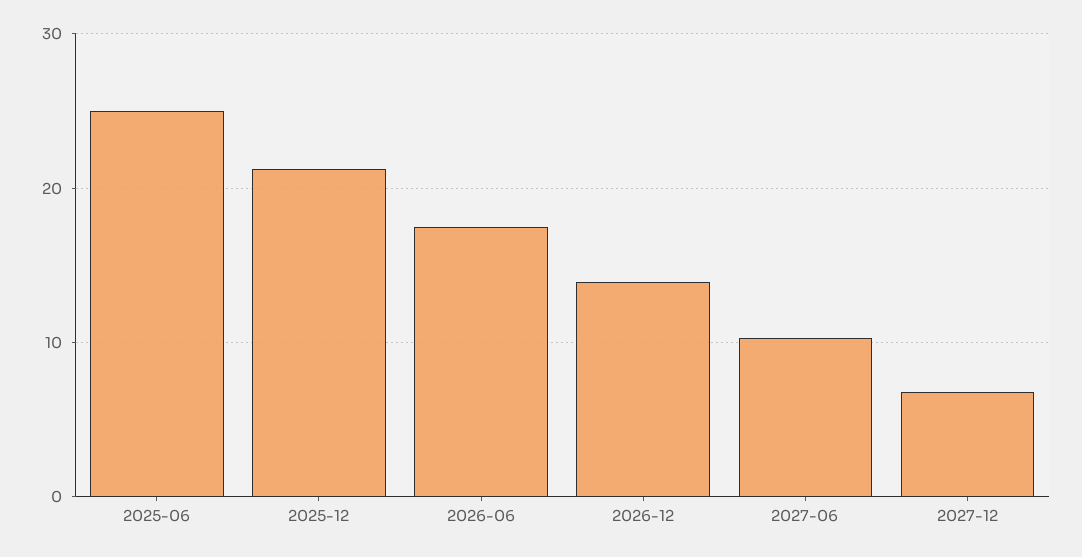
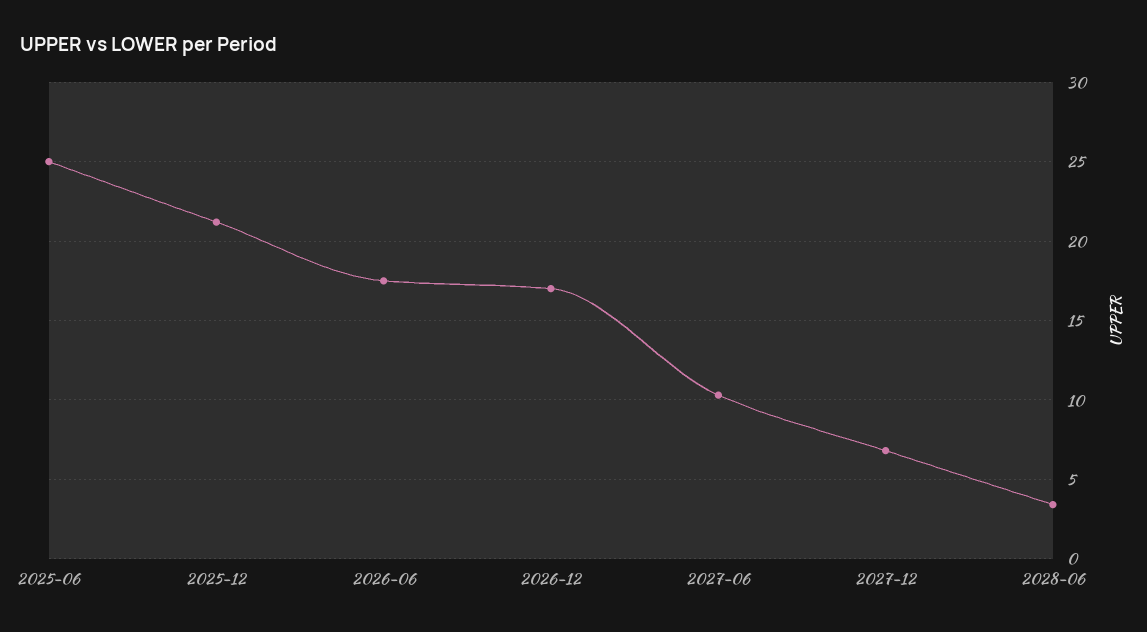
2026-12: 14 -> 17
2028-06: none -> 3.5

